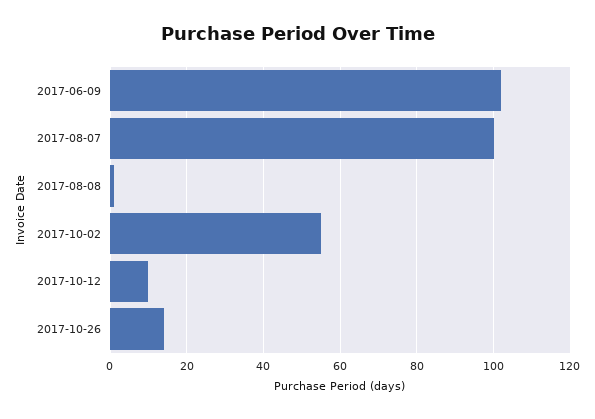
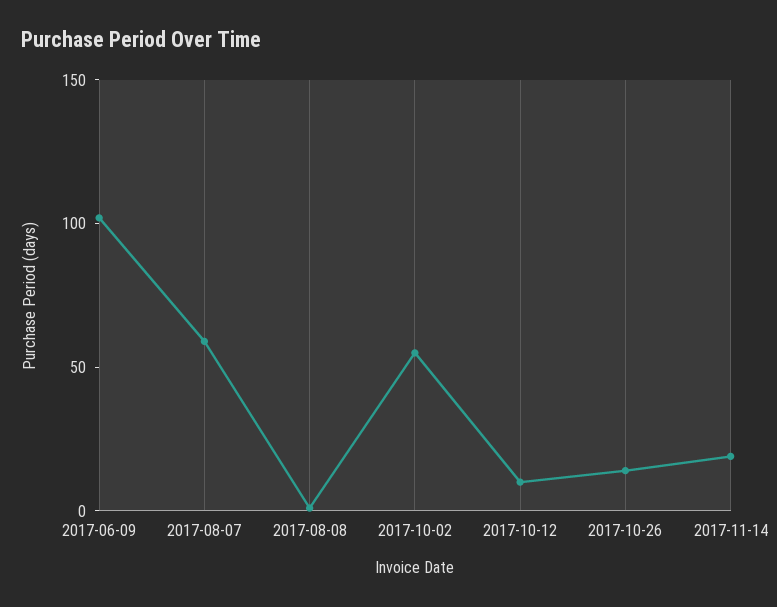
2017-08-07: 100 -> 60
2017-11-14: none -> 20

